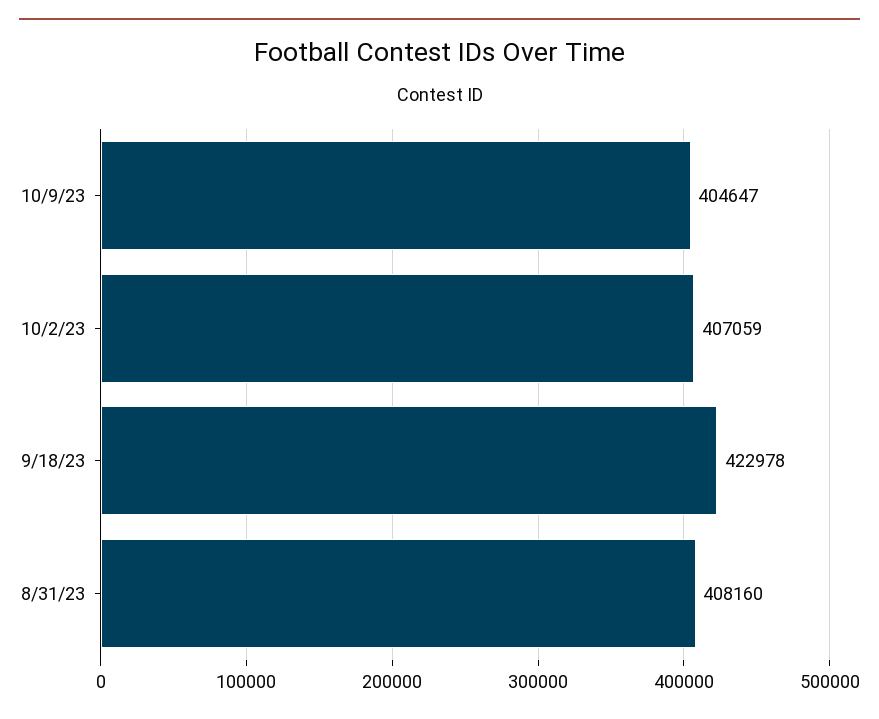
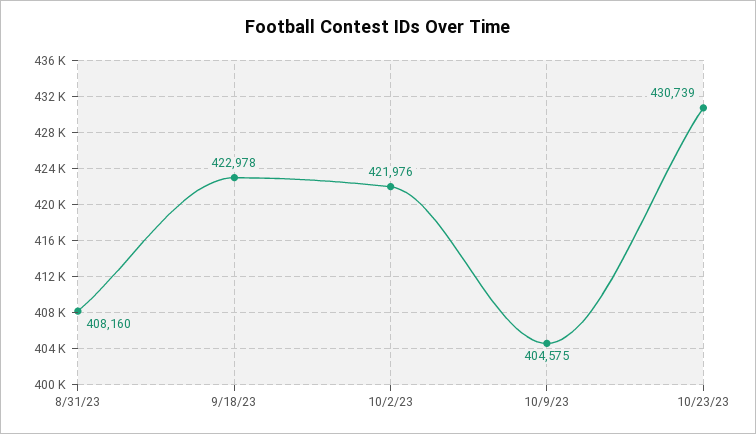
10/9/23: 404647 -> 404575
10/2/23: 407059 -> 421976
10/23/23: none -> 430739

